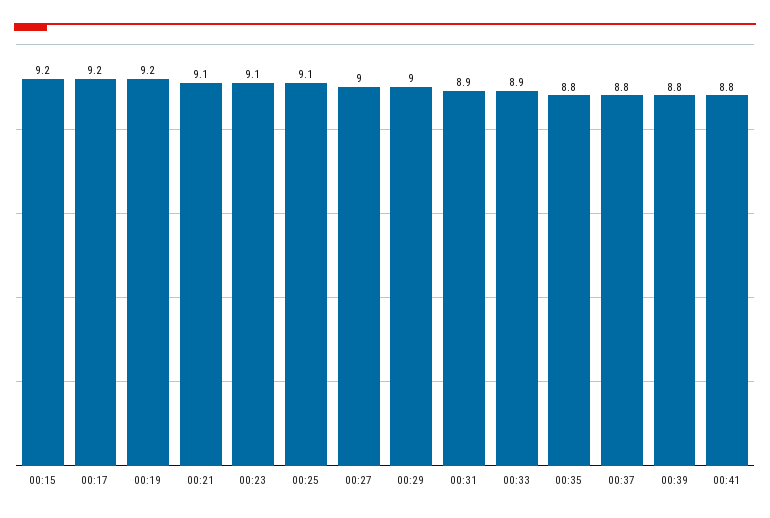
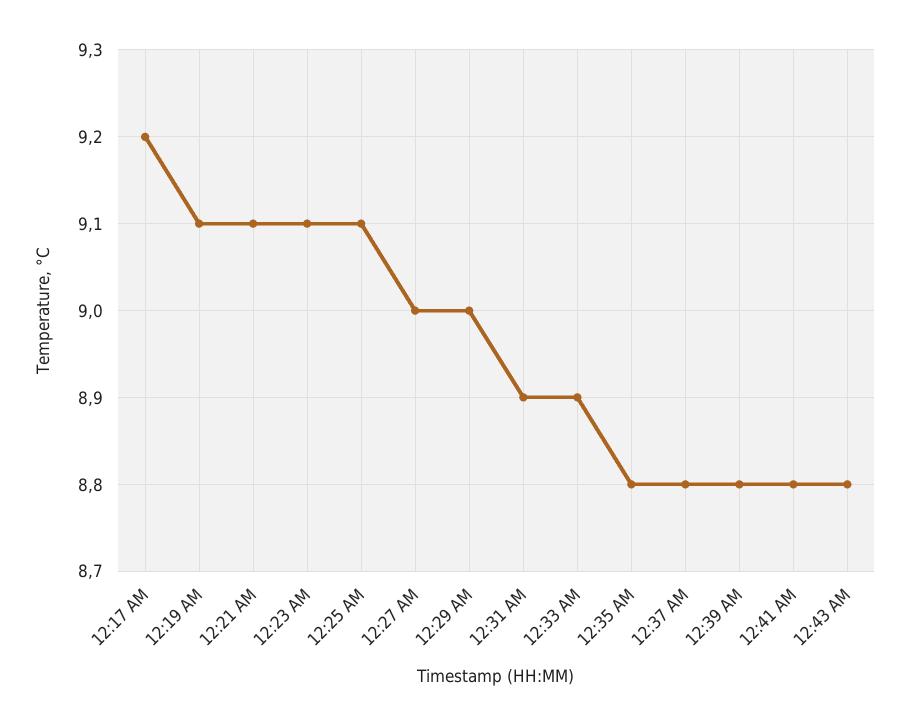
00:15: 9.2 -> none
00:19: 9.2 -> 9.1
12:43 AM: none -> 8.8

